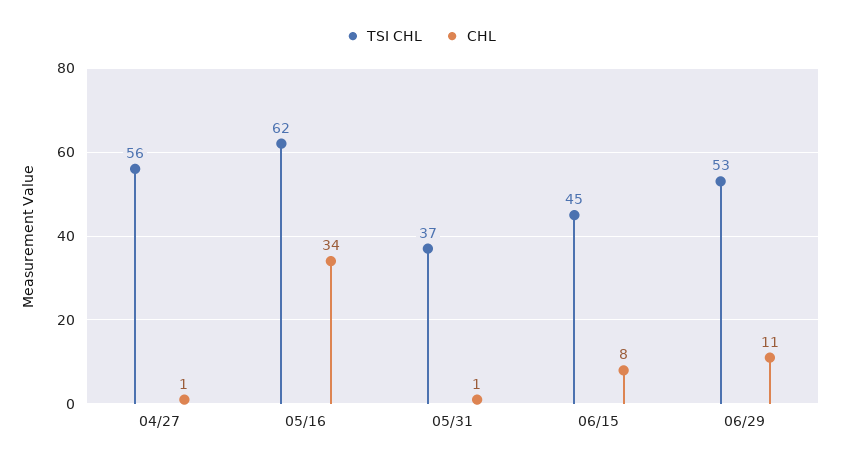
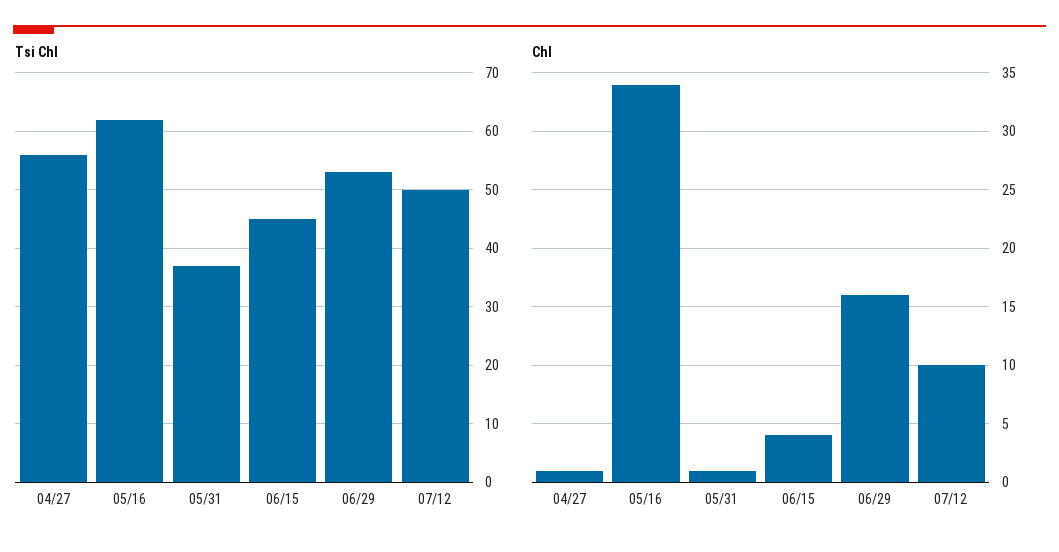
CHL, 06/15: 8 -> 4
CHL, 06/29: 11 -> 16
TSI CHL, 07/12: none -> 50
CHL, 07/12: none -> 10

